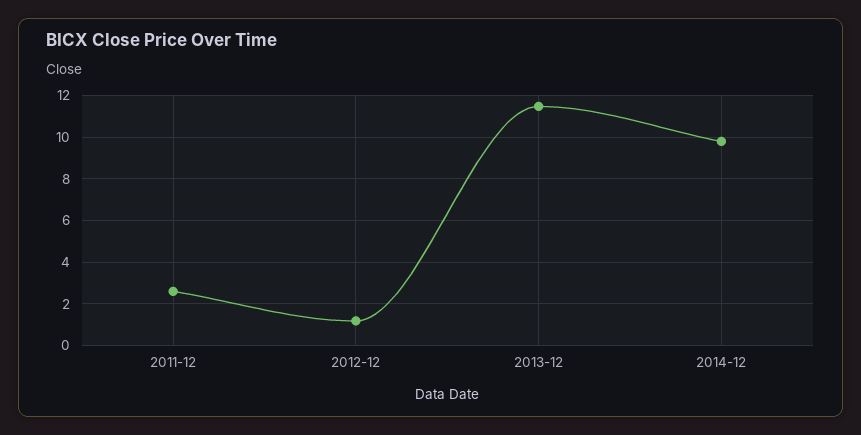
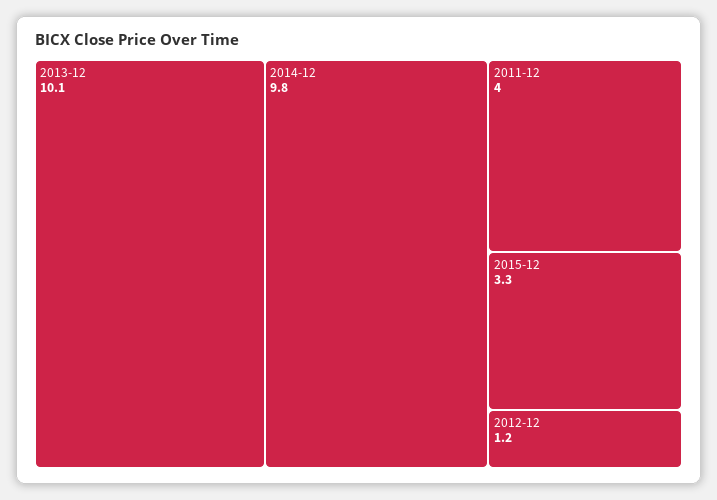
2011-12: 2.5 -> 4
2013-12: 11.5 -> 10.1
2015-12: none -> 3.3

